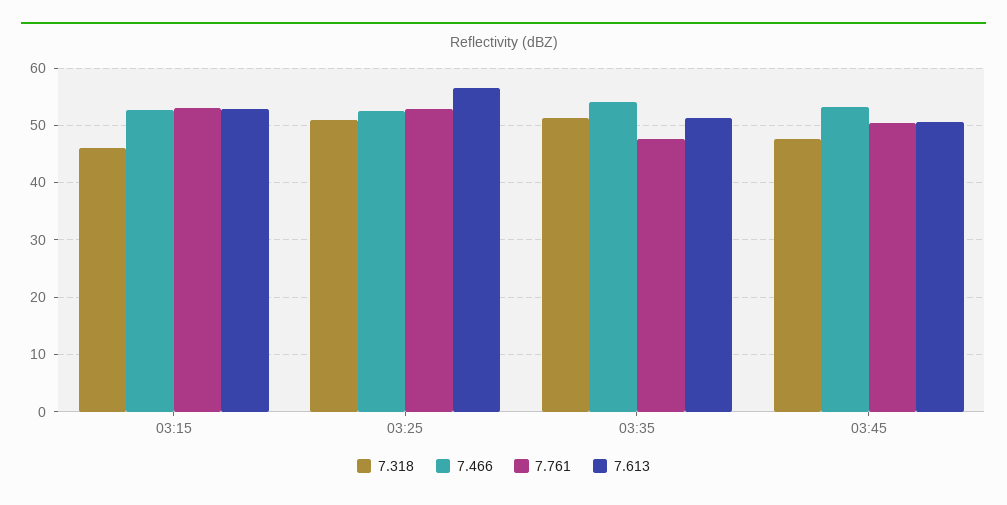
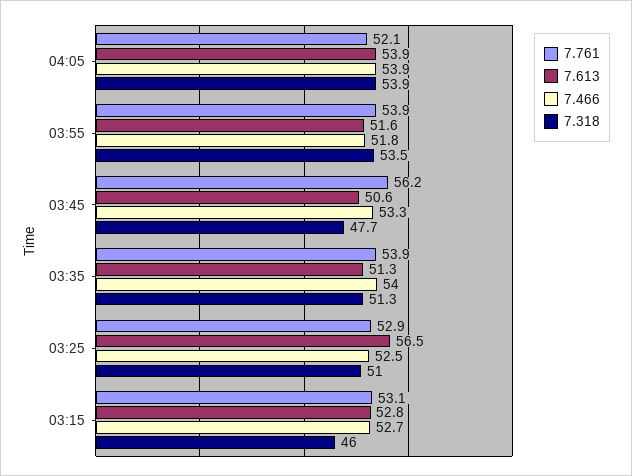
7.761, 03:35: 48 -> 53.9
7.761, 03:45: 50 -> 56.2
7.761, 04:05: none -> 52.1
7.613, 04:05: none -> 53.9
7.466, 04:05: none -> 53.9
7.318, 04:05: none -> 53.9
7.761, 03:55: none -> 53.9
7.613, 03:55: none -> 51.6
7.466, 03:55: none -> 51.8
7.318, 03:55: none -> 53.5

